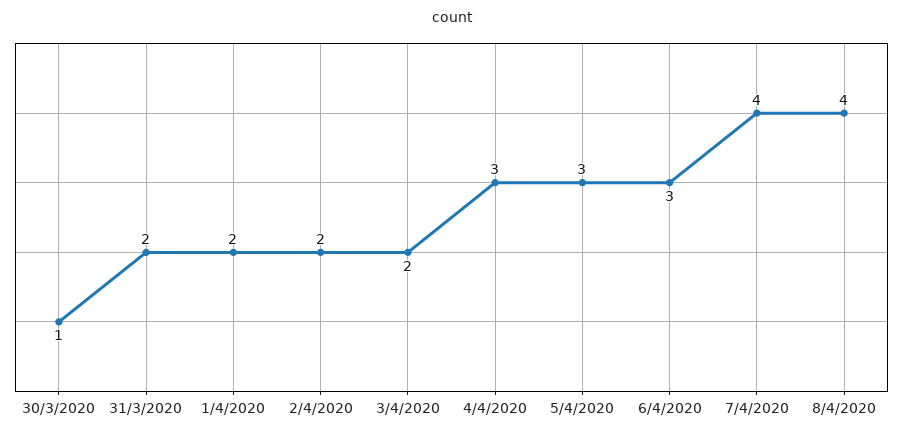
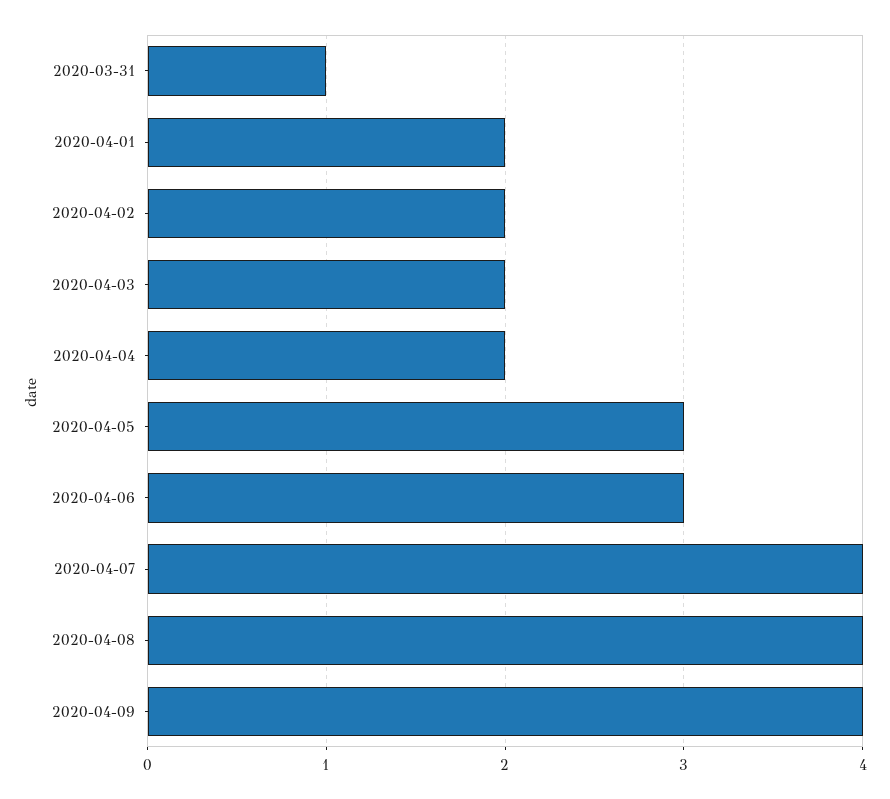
30/3/2020: 1 -> none
31/3/2020: 2 -> 1
4/4/2020: 3 -> 2
2020-04-09: none -> 4

